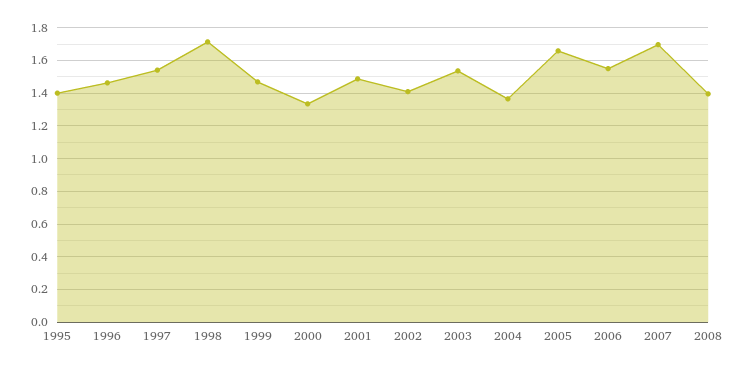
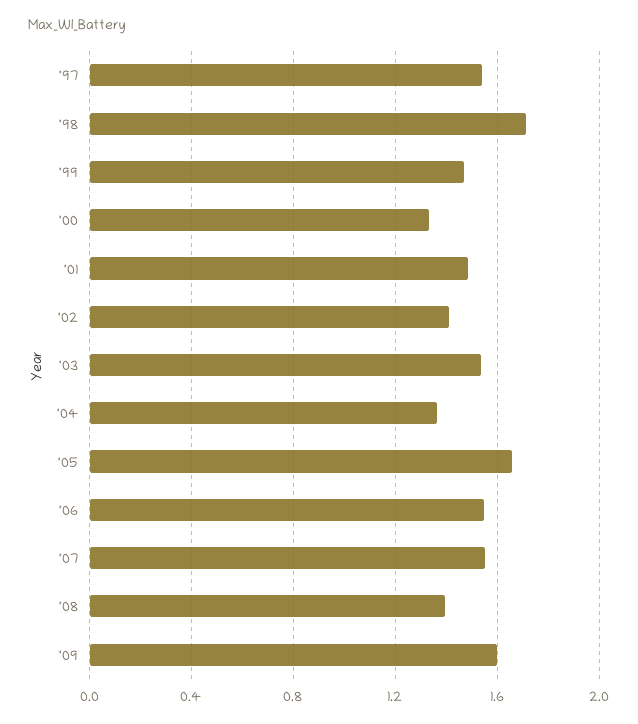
1995: 1.4 -> none
1996: 1.45 -> none
2007: 1.7 -> 1.55
'09: none -> 1.6

